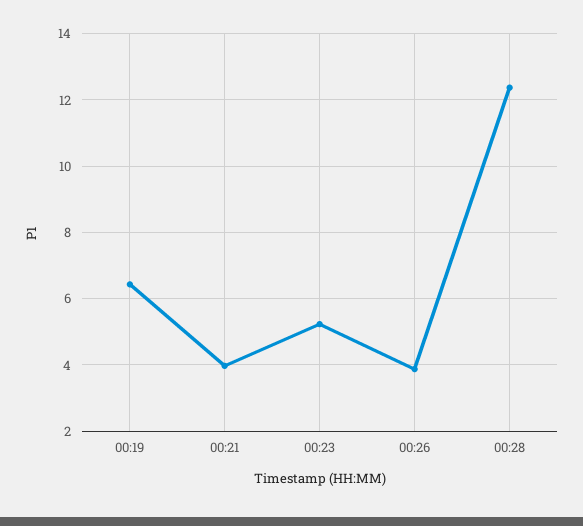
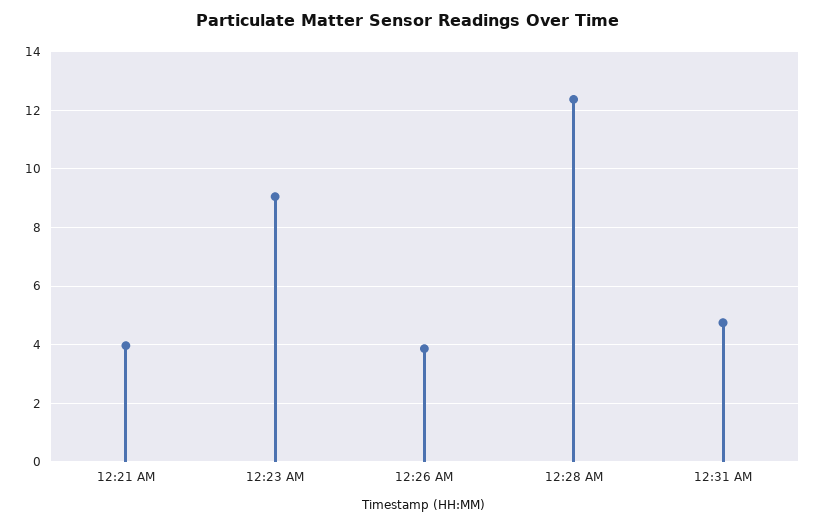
00:19: 6.4 -> none
00:23: 5.2 -> 9
12:31 AM: none -> 4.75

